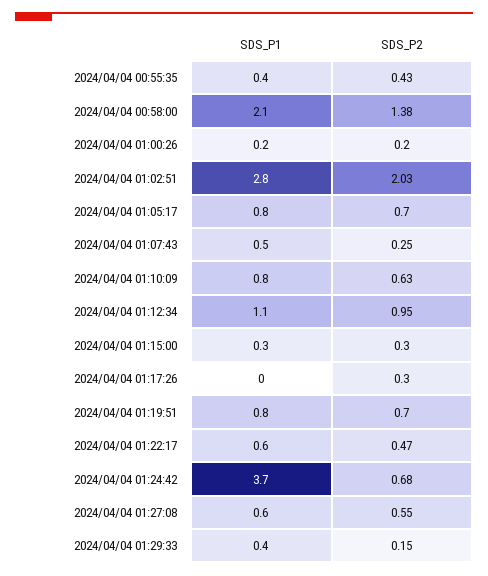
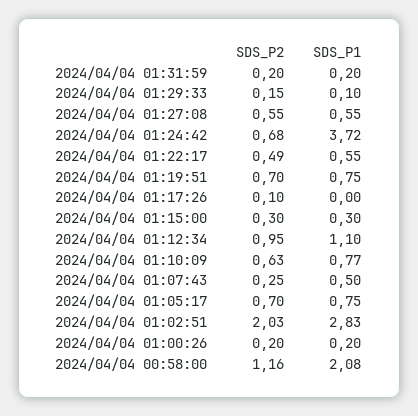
SDS_P1, 2024/04/04 00:55:35: 0.4 -> none
SDS_P2, 2024/04/04 00:55:35: 0.43 -> none
SDS_P2, 2024/04/04 00:58:00: 1.38 -> 1.16
SDS_P2, 2024/04/04 01:17:26: 0.3 -> 0.1
SDS_P2, 2024/04/04 01:22:17: 0.47 -> 0.49
SDS_P1, 2024/04/04 01:29:33: 0.4 -> 0.1
SDS_P2, 2024/04/04 01:31:59: none -> 0.2
SDS_P1, 2024/04/04 01:31:59: none -> 0.2

